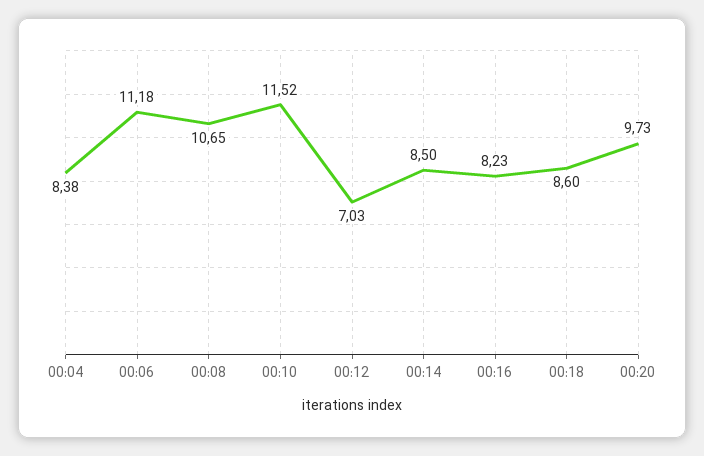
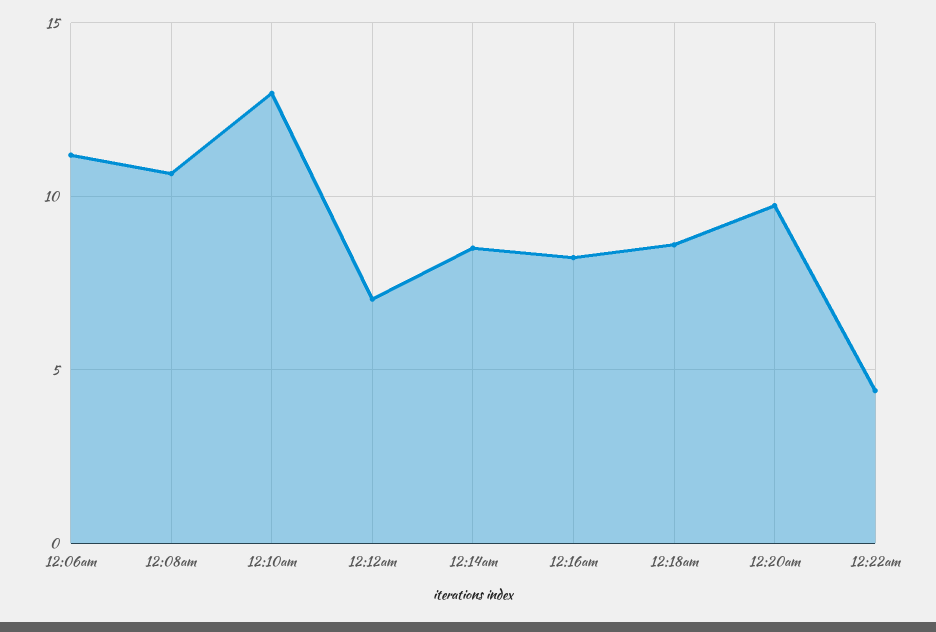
00:04: 8.38 -> none
00:10: 11.52 -> 13
12:22am: none -> 4.5

